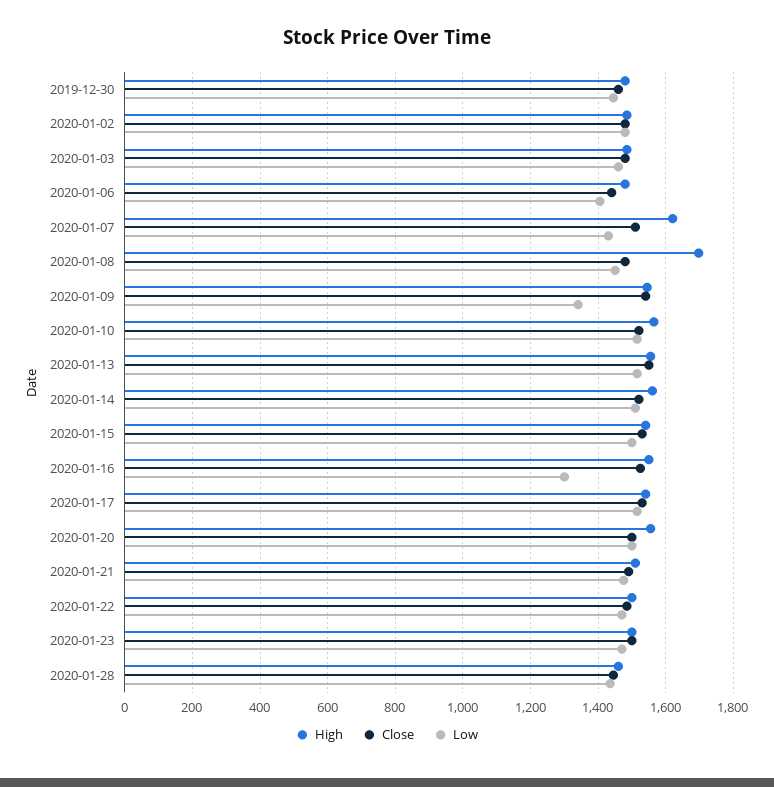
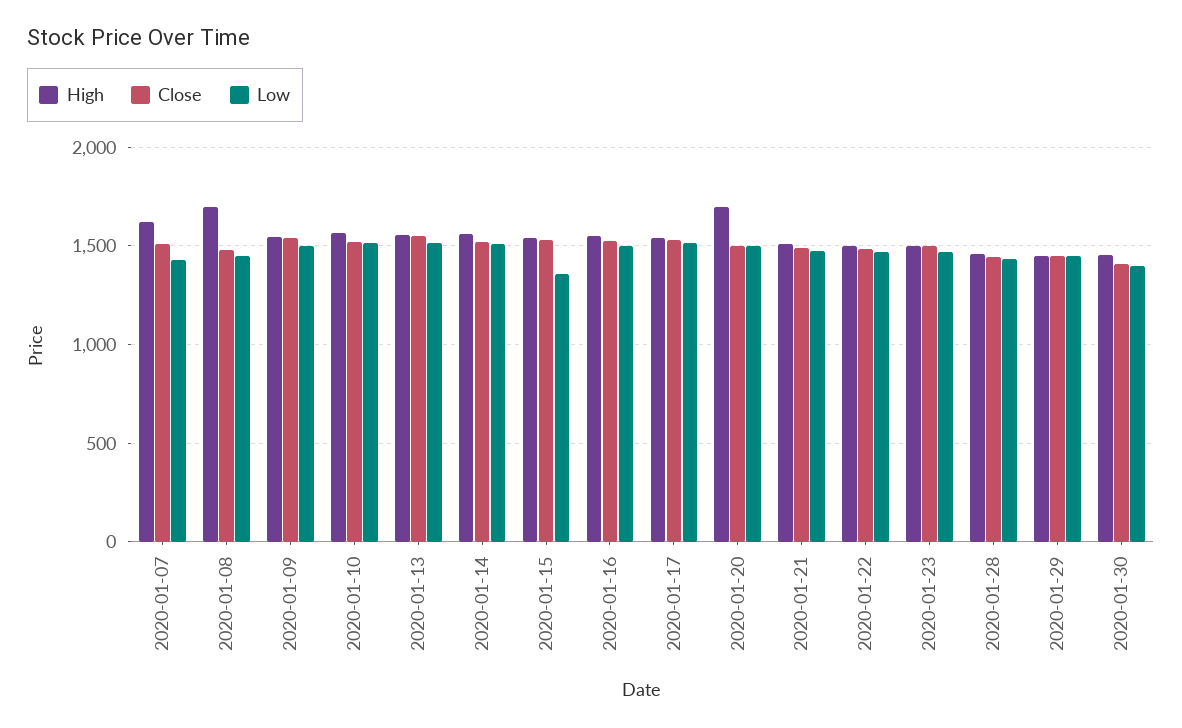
High, 2019-12-30: 1480 -> none
Close, 2019-12-30: 1460 -> none
Low, 2019-12-30: 1440 -> none
High, 2020-01-02: 1480 -> none
Close, 2020-01-02: 1480 -> none
Low, 2020-01-02: 1480 -> none
High, 2020-01-03: 1480 -> none
Close, 2020-01-03: 1480 -> none
Low, 2020-01-03: 1460 -> none
High, 2020-01-06: 1480 -> none
Close, 2020-01-06: 1440 -> none
Low, 2020-01-06: 1400 -> none
Low, 2020-01-09: 1340 -> 1500
Low, 2020-01-15: 1500 -> 1350
Low, 2020-01-16: 1300 -> 1500
High, 2020-01-20: 1560 -> 1700
High, 2020-01-29: none -> 1450
Close, 2020-01-29: none -> 1450
Low, 2020-01-29: none -> 1450
High, 2020-01-30: none -> 1450
Close, 2020-01-30: none -> 1400
Low, 2020-01-30: none -> 1400

